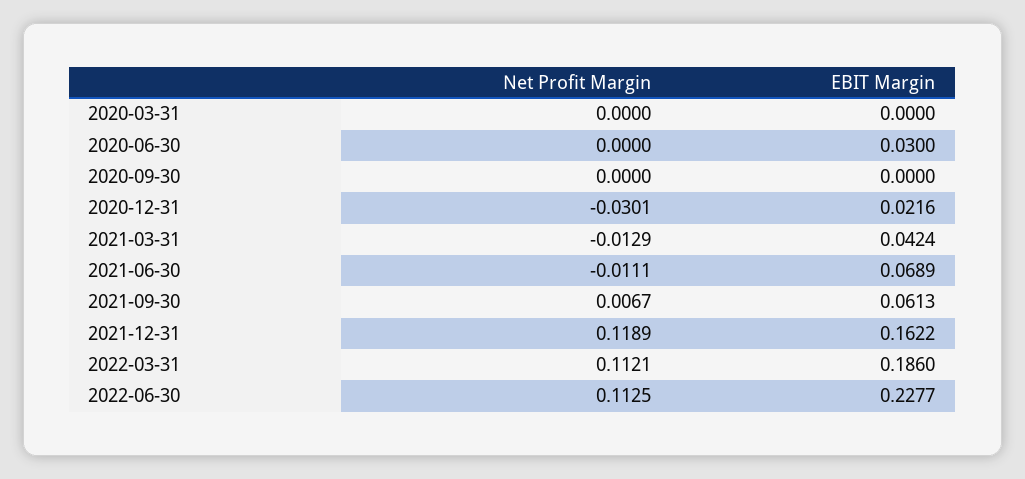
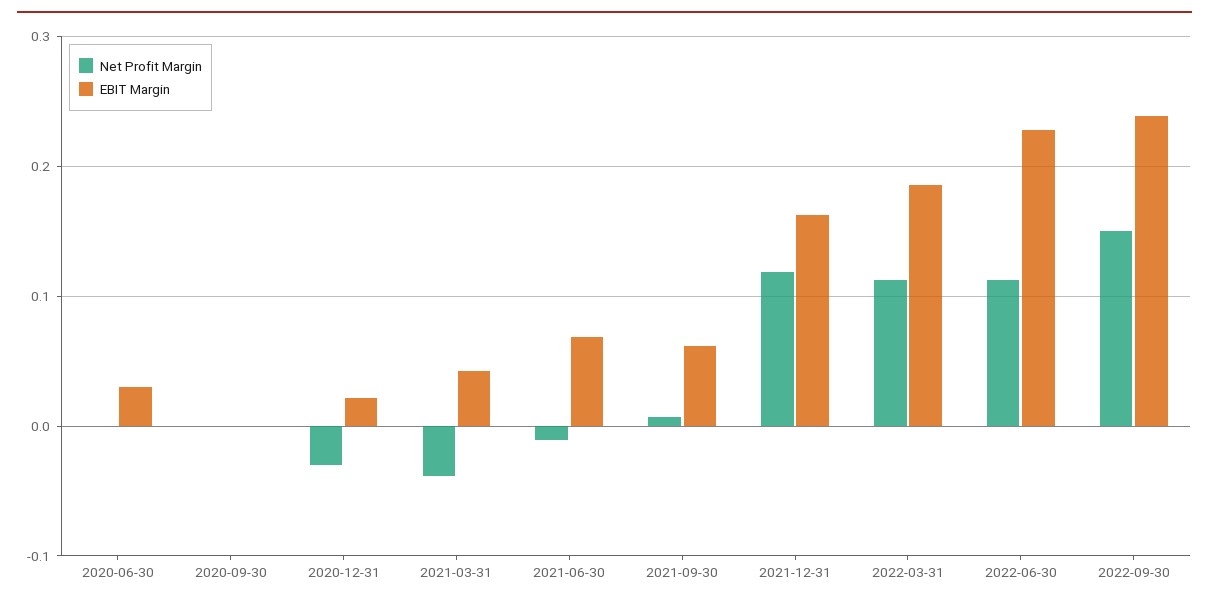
Net Profit Margin, 2020-03-31: 0 -> none
EBIT Margin, 2020-03-31: 0 -> none
Net Profit Margin, 2021-03-31: -0.0129 -> -0.04
Net Profit Margin, 2022-09-30: none -> 0.15
EBIT Margin, 2022-09-30: none -> 0.24

